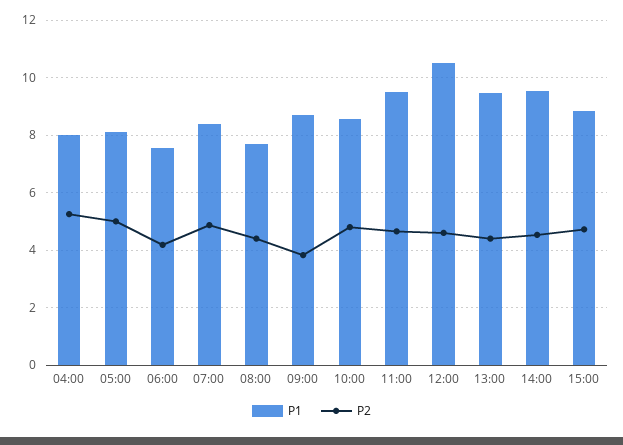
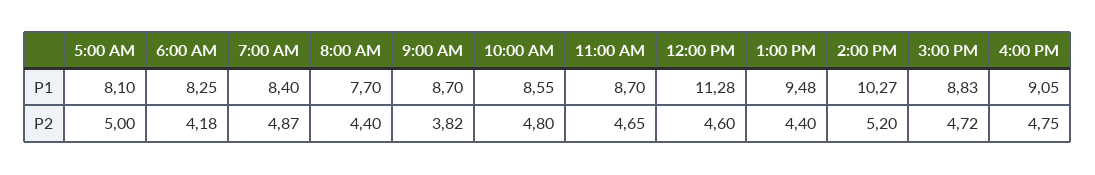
P1, 04:00: 8 -> none
P2, 04:00: 5.25 -> none
P1, 06:00: 7.5 -> 8.25
P1, 11:00: 9.5 -> 8.7
P1, 12:00: 10.5 -> 11.28
P1, 14:00: 9.5 -> 10.27
P2, 14:00: 4.5 -> 5.2
P1, 4:00 PM: none -> 9.05
P2, 4:00 PM: none -> 4.75

